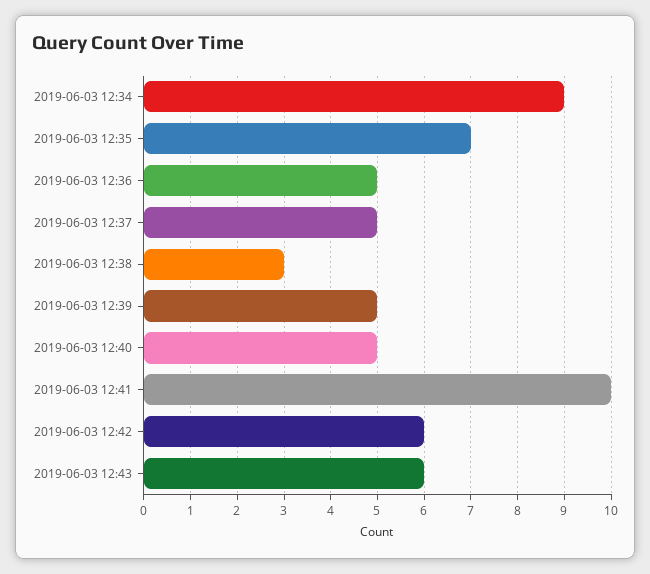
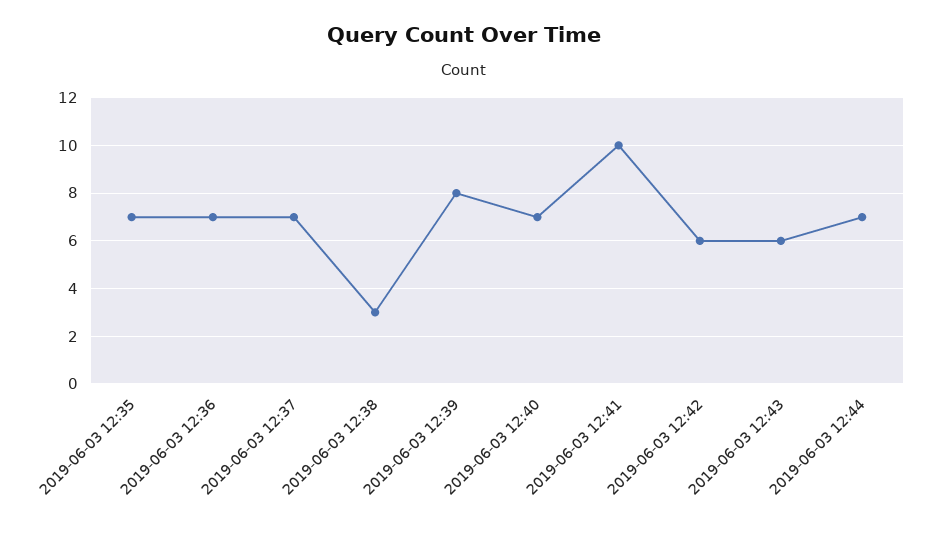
2019-06-03 12:34: 9 -> none
2019-06-03 12:36: 5 -> 7
2019-06-03 12:37: 5 -> 7
2019-06-03 12:39: 5 -> 8
2019-06-03 12:40: 5 -> 7
2019-06-03 12:44: none -> 7

